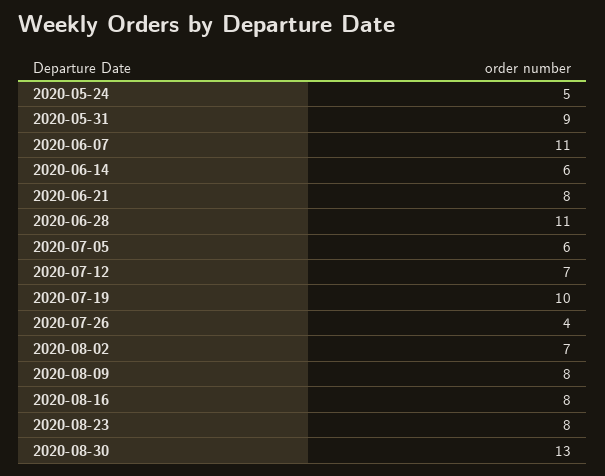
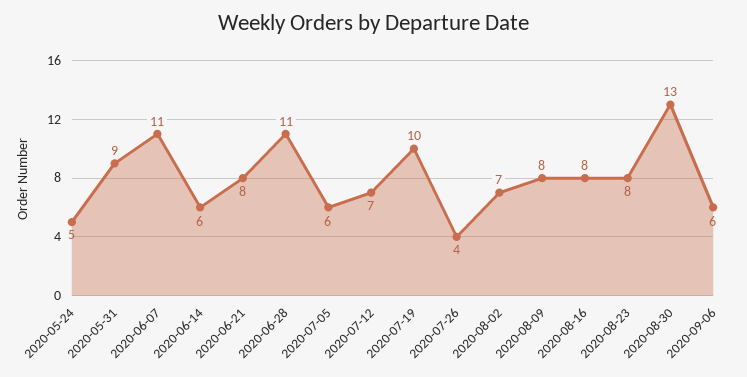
2020-09-06: none -> 6

